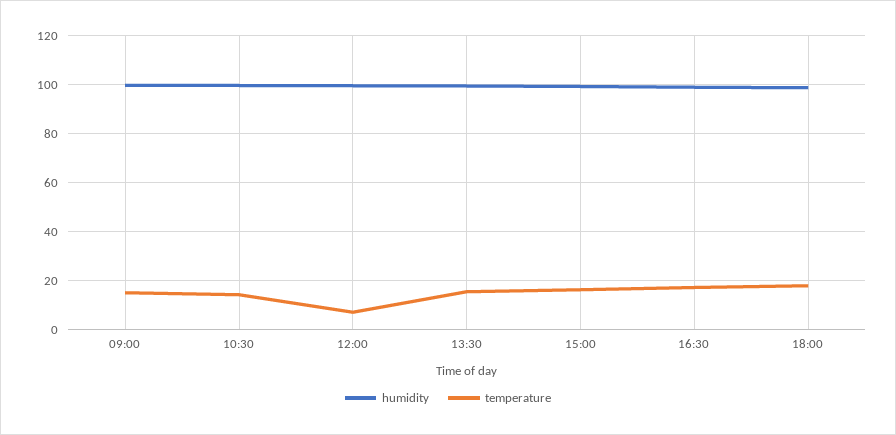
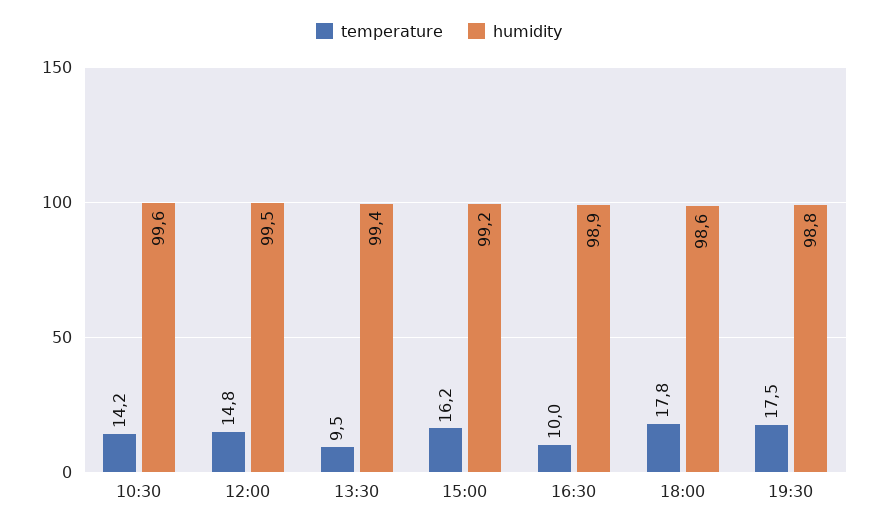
humidity, 09:00: 100 -> none
temperature, 09:00: 15 -> none
temperature, 12:00: 7.5 -> 14.8
temperature, 13:30: 15 -> 9.5
temperature, 16:30: 17.5 -> 10
temperature, 19:30: none -> 17.5
humidity, 19:30: none -> 98.8

